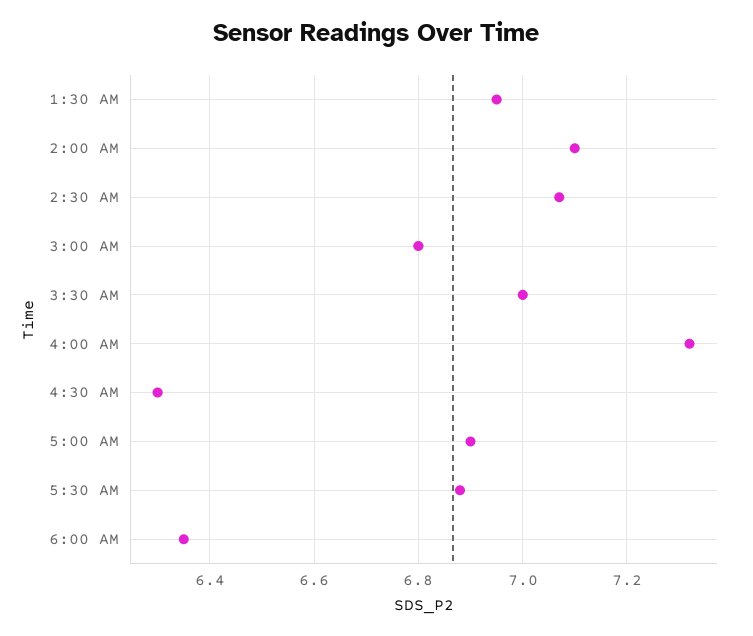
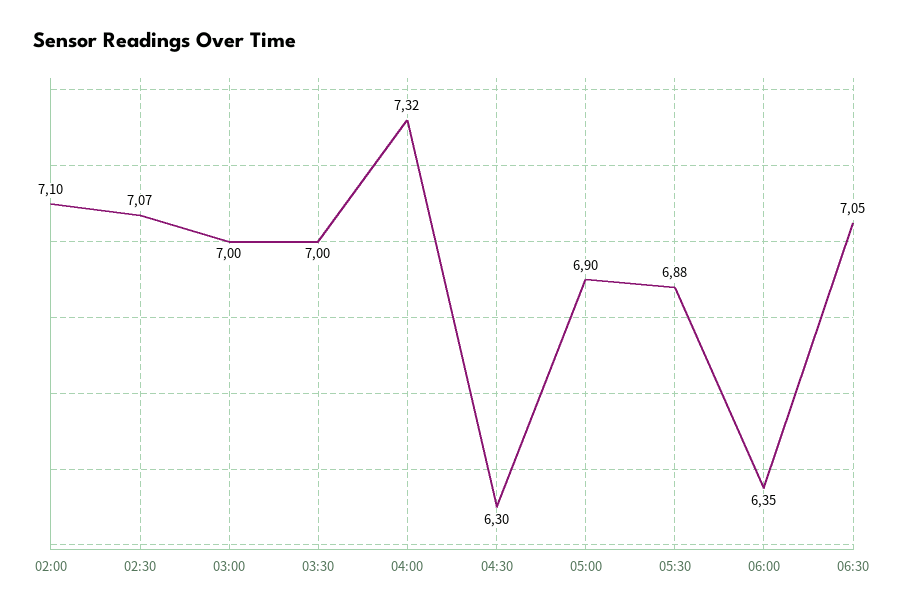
1:30 AM: 6.95 -> none
3:00 AM: 6.8 -> 7
06:30: none -> 7.05

